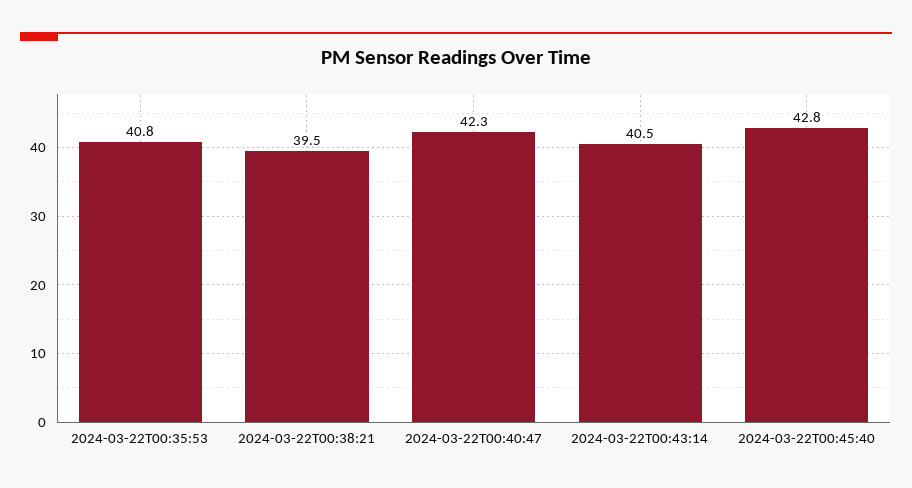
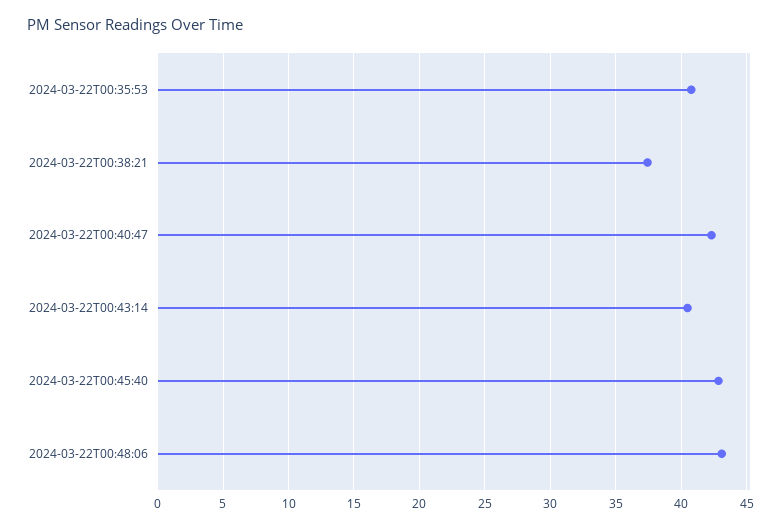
2024-03-22T00:38:21: 39.5 -> 37.5
2024-03-22T00:48:06: none -> 43

